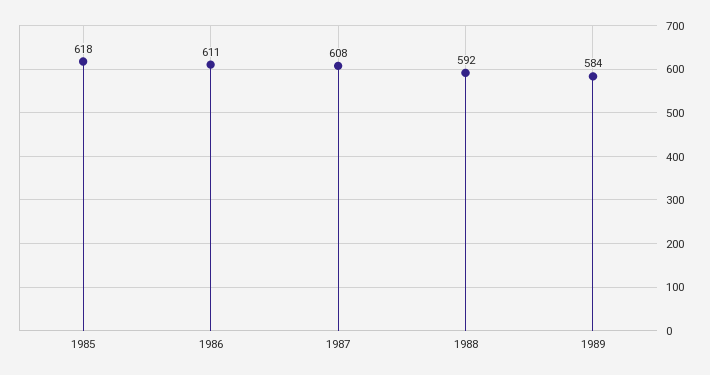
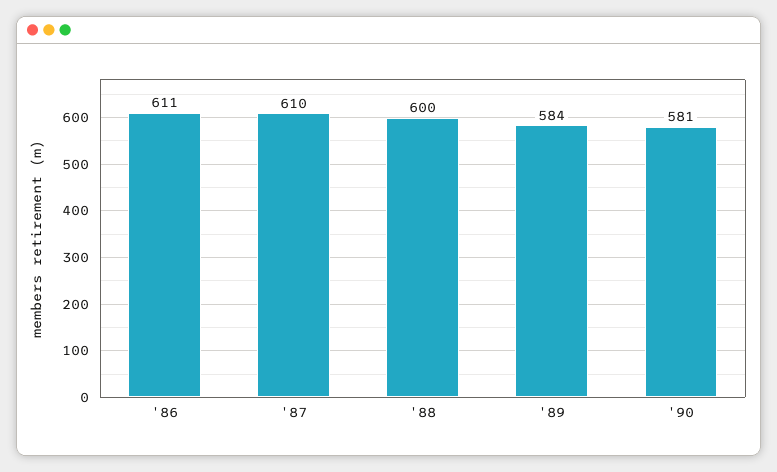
1985: 618 -> none
1987: 608 -> 610
1988: 592 -> 600
'90: none -> 581

